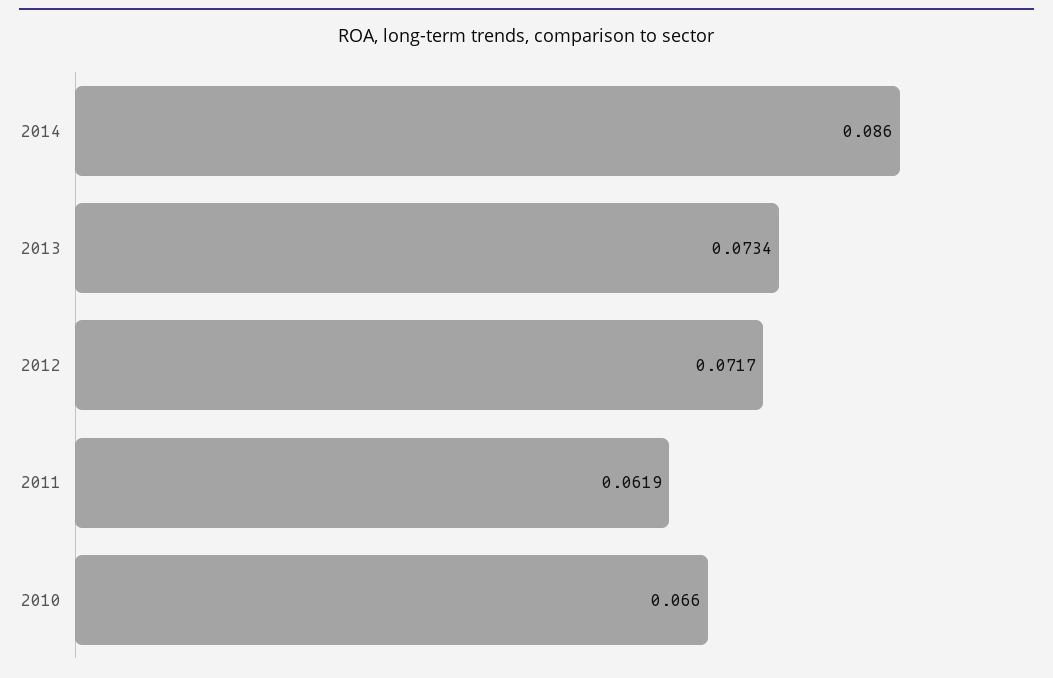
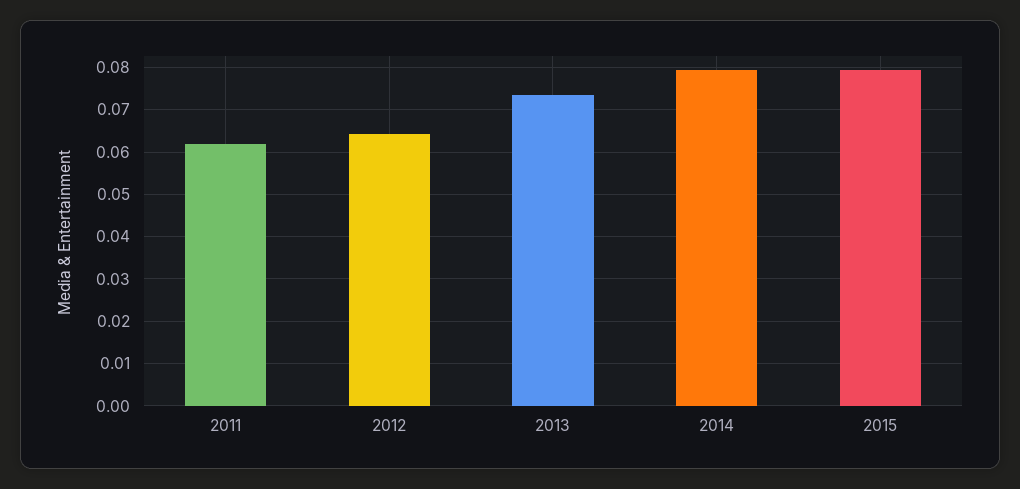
2014: 0.086 -> 0.08
2012: 0.0717 -> 0.064
2010: 0.066 -> none
2015: none -> 0.08

